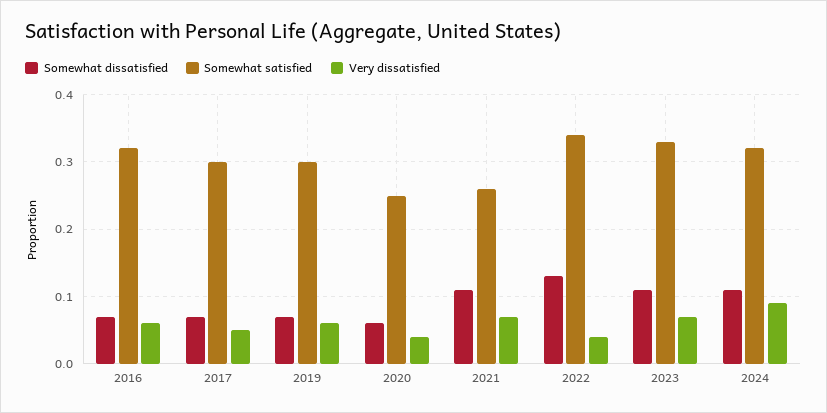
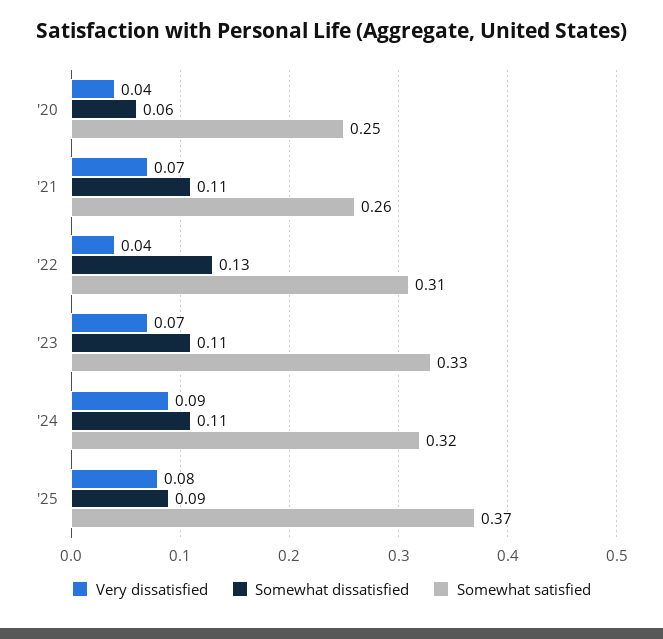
Somewhat dissatisfied, 2016: 0.07 -> none
Somewhat satisfied, 2016: 0.32 -> none
Very dissatisfied, 2016: 0.06 -> none
Somewhat dissatisfied, 2017: 0.07 -> none
Somewhat satisfied, 2017: 0.3 -> none
Very dissatisfied, 2017: 0.05 -> none
Somewhat dissatisfied, 2019: 0.07 -> none
Somewhat satisfied, 2019: 0.3 -> none
Very dissatisfied, 2019: 0.06 -> none
Somewhat satisfied, 2022: 0.34 -> 0.31
Very dissatisfied, '25: none -> 0.08
Somewhat dissatisfied, '25: none -> 0.09
Somewhat satisfied, '25: none -> 0.37

